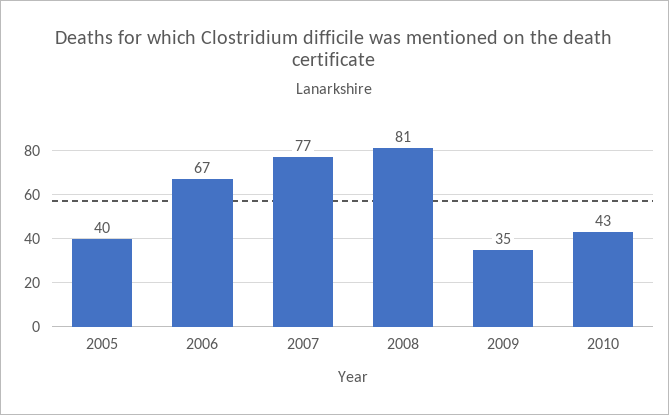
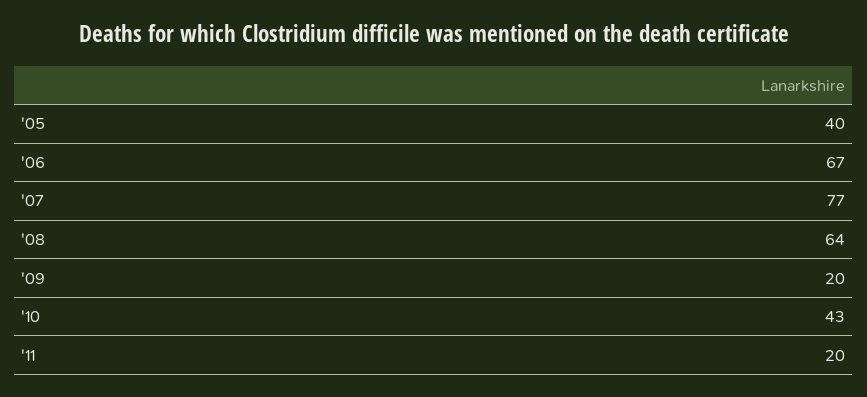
2008: 81 -> 64
2009: 35 -> 20
'11: none -> 20

